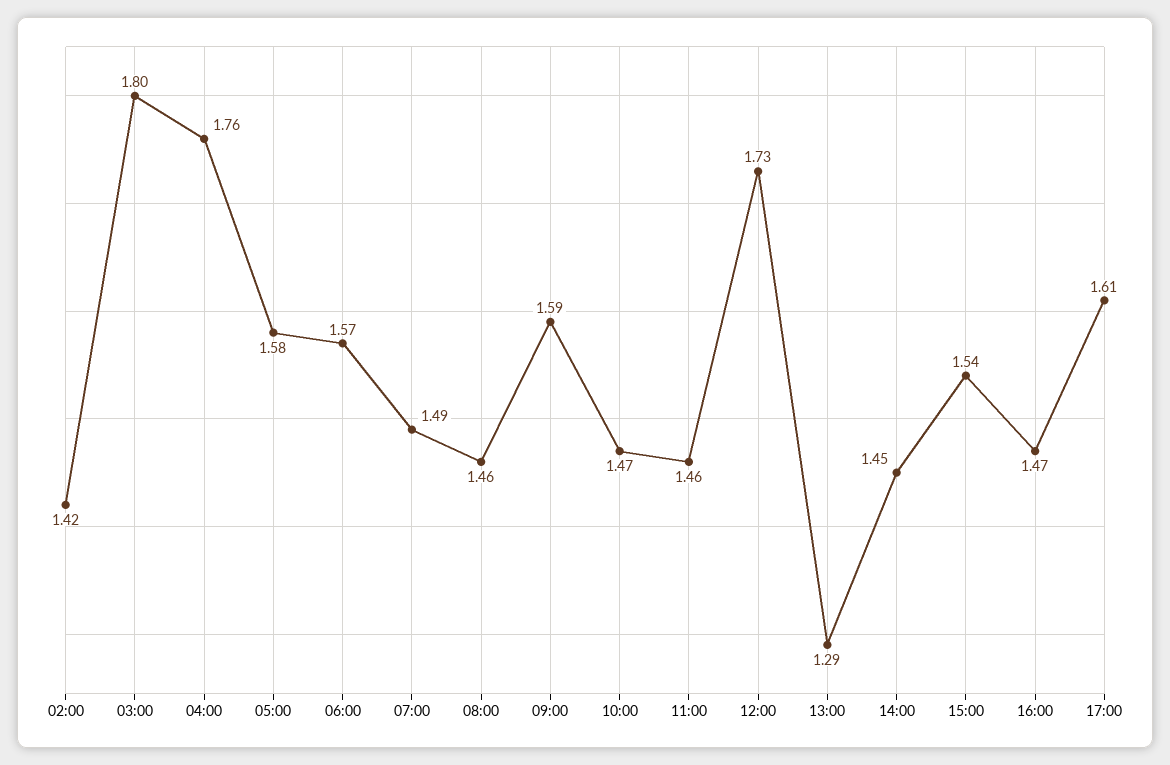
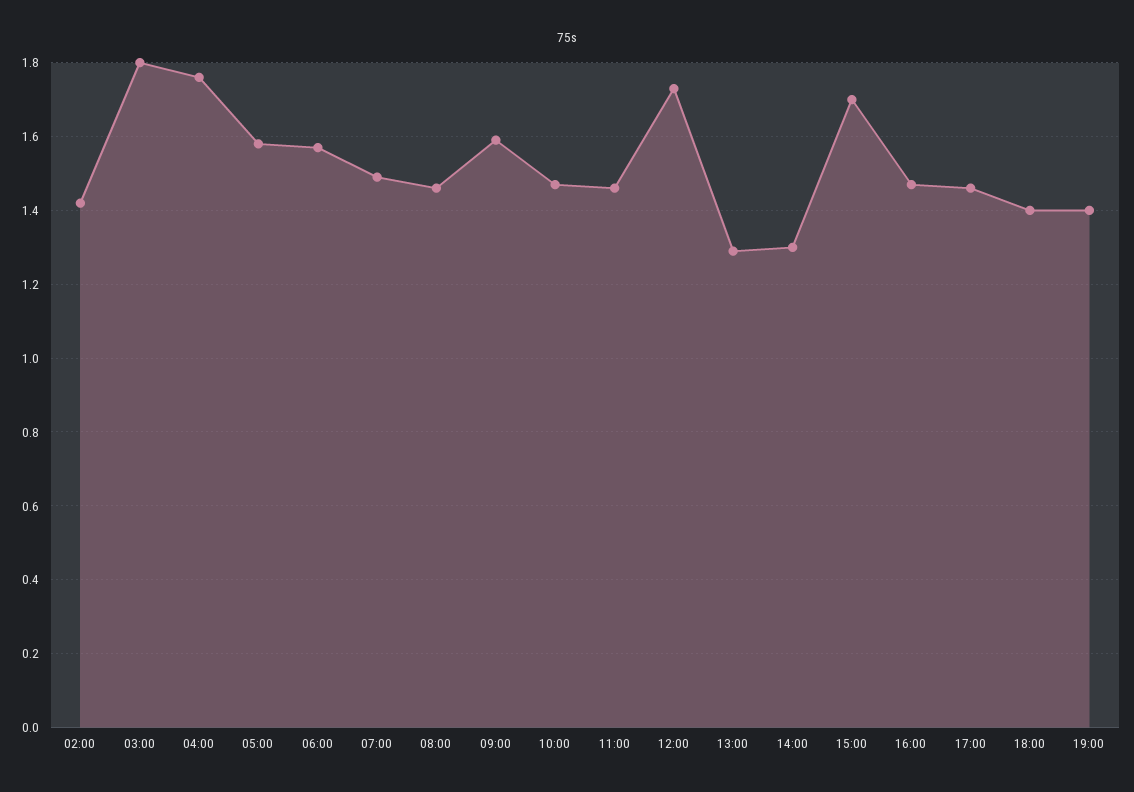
14:00: 1.45 -> 1.3
15:00: 1.54 -> 1.7
17:00: 1.61 -> 1.45
18:00: none -> 1.4
19:00: none -> 1.4

